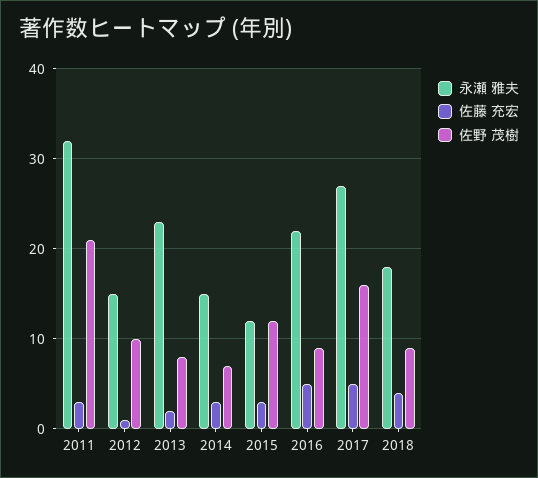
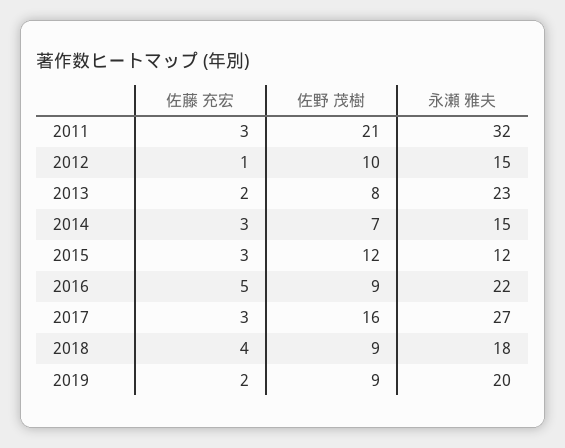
佐藤 充宏, 2017: 5 -> 3
佐藤 充宏, 2019: none -> 2
佐野 茂樹, 2019: none -> 9
永瀬 雅夫, 2019: none -> 20

